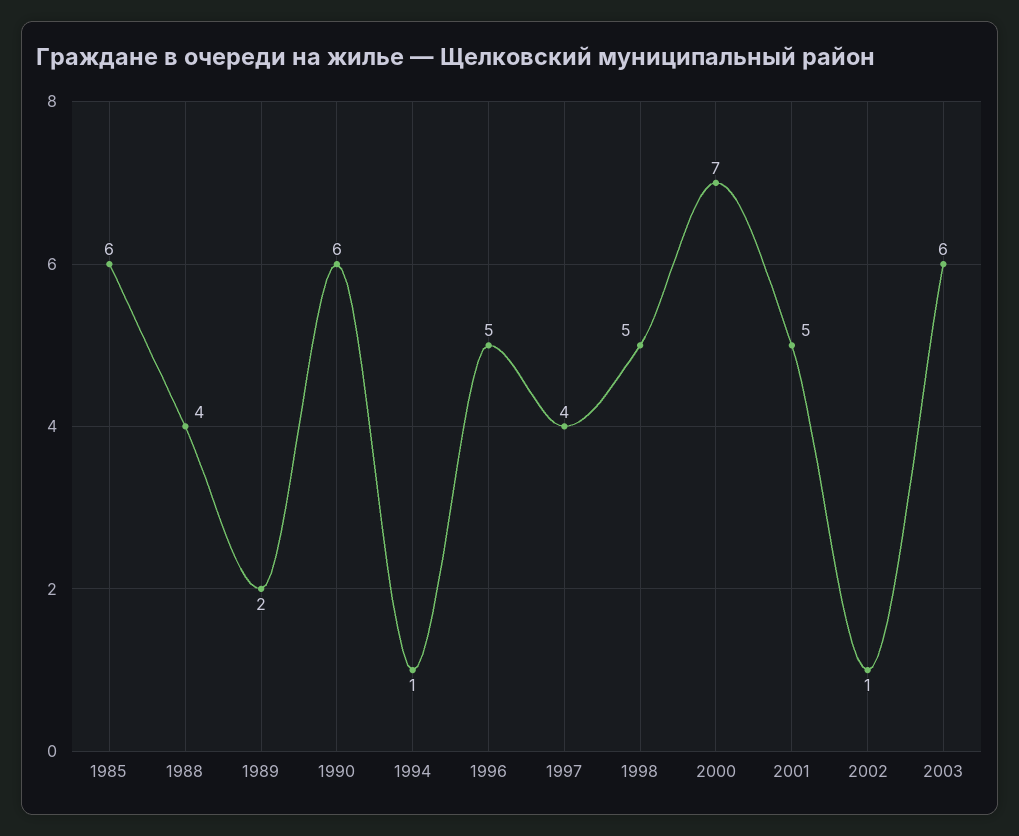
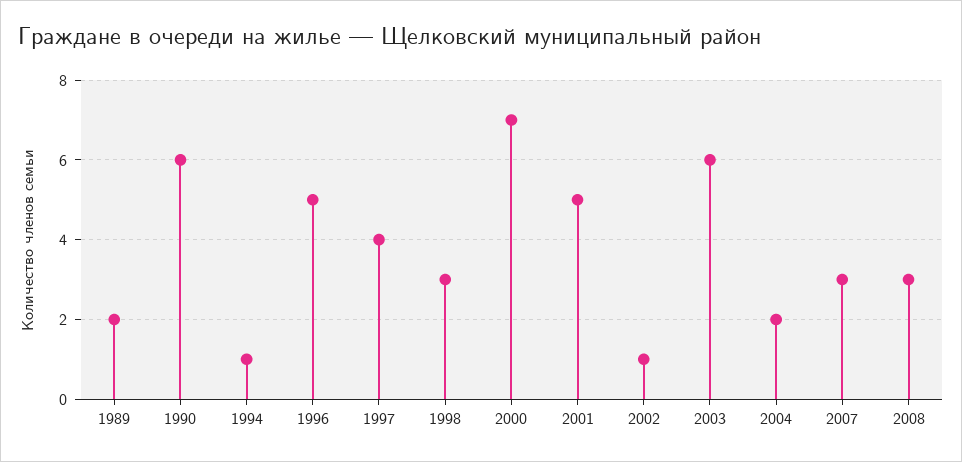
1985: 6 -> none
1988: 4 -> none
1998: 5 -> 3
2004: none -> 2
2007: none -> 3
2008: none -> 3

